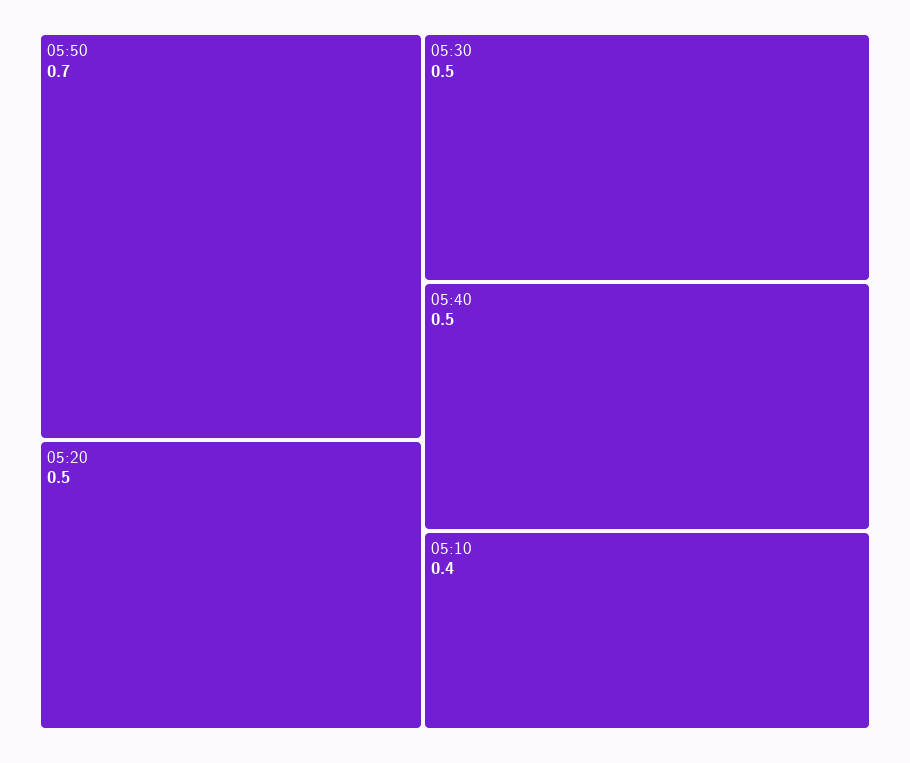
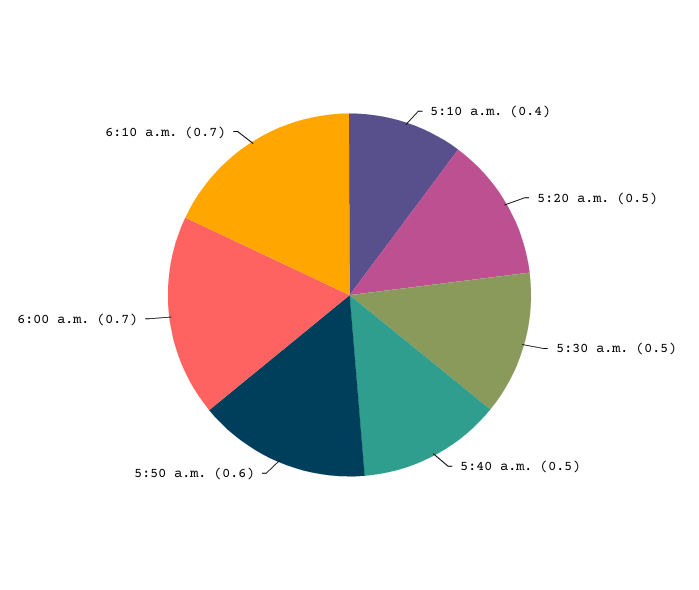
05:50: 0.7 -> 0.6
6:00 a.m.: none -> 0.7
6:10 a.m.: none -> 0.7

